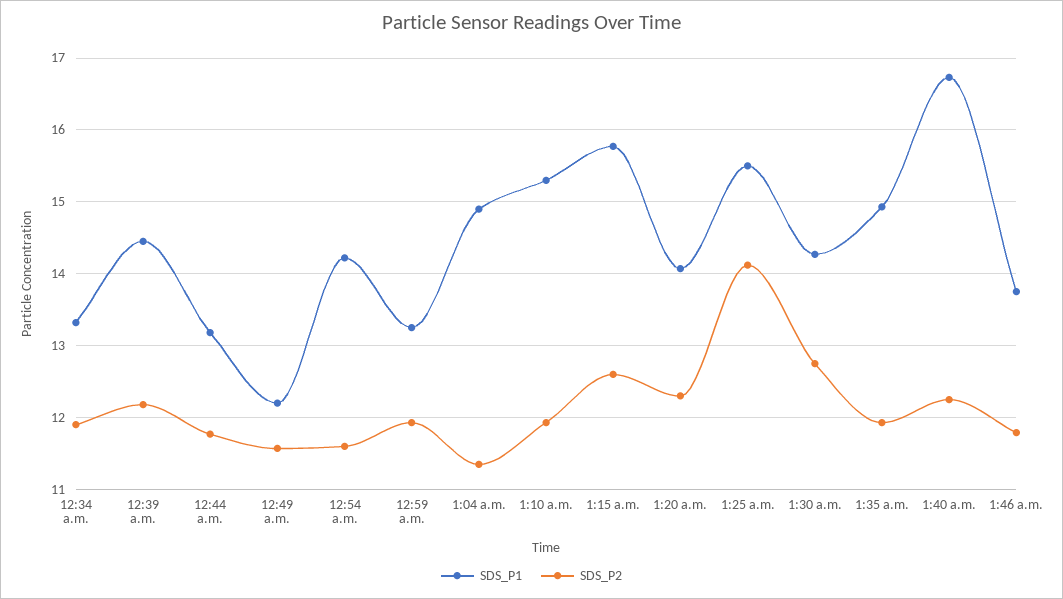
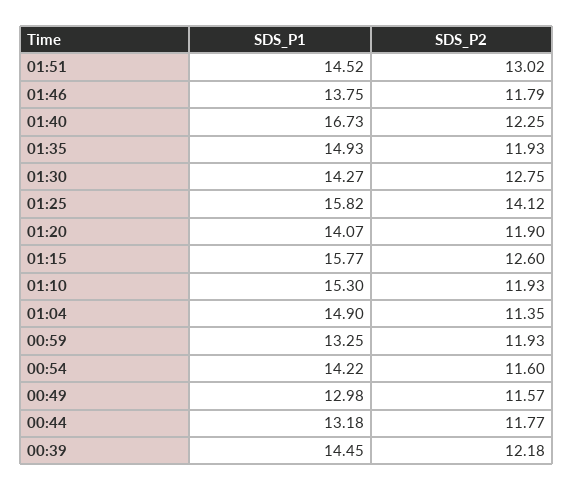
SDS_P1, 12:34 a.m.: 13.3 -> none
SDS_P2, 12:34 a.m.: 11.9 -> none
SDS_P1, 12:49 a.m.: 12.2 -> 12.98
SDS_P2, 1:20 a.m.: 12.3 -> 11.9
SDS_P1, 1:25 a.m.: 15.5 -> 15.82
SDS_P1, 01:51: none -> 14.52
SDS_P2, 01:51: none -> 13.02

